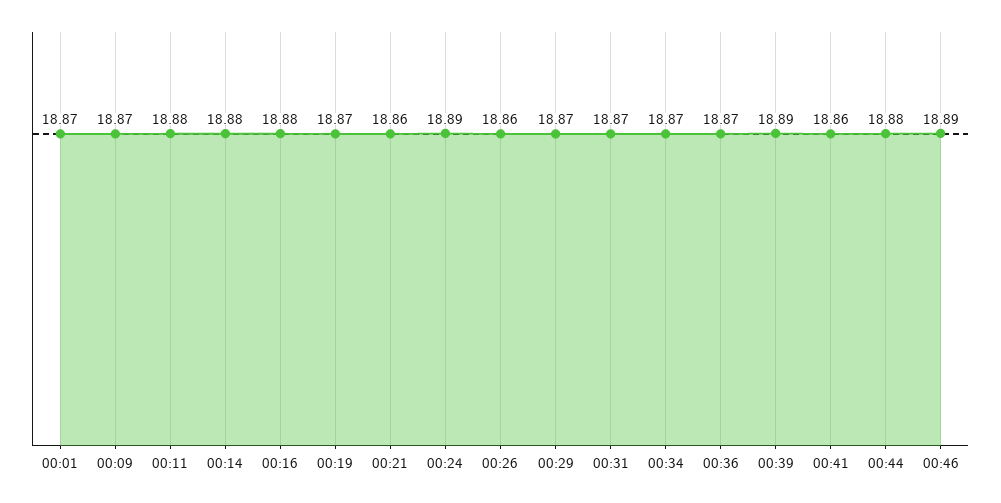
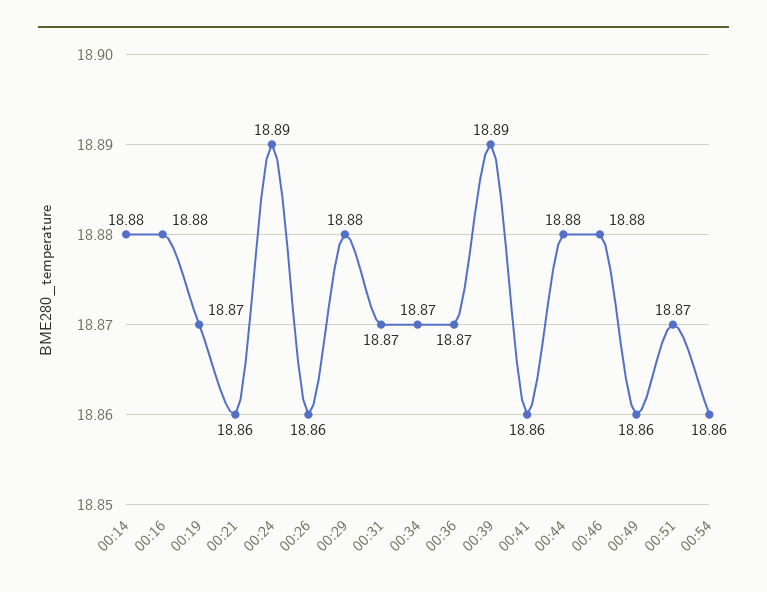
00:01: 18.87 -> none
00:09: 18.87 -> none
00:11: 18.88 -> none
00:29: 18.87 -> 18.88
00:46: 18.89 -> 18.88
00:49: none -> 18.86
00:51: none -> 18.87
00:54: none -> 18.86

